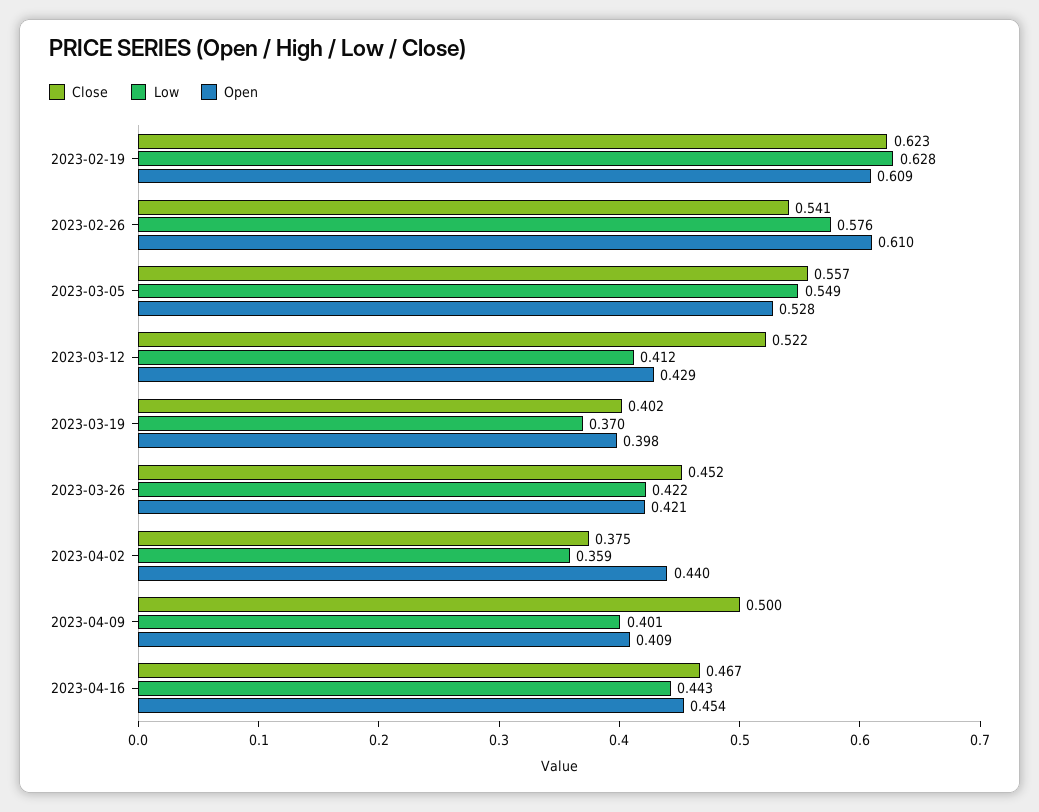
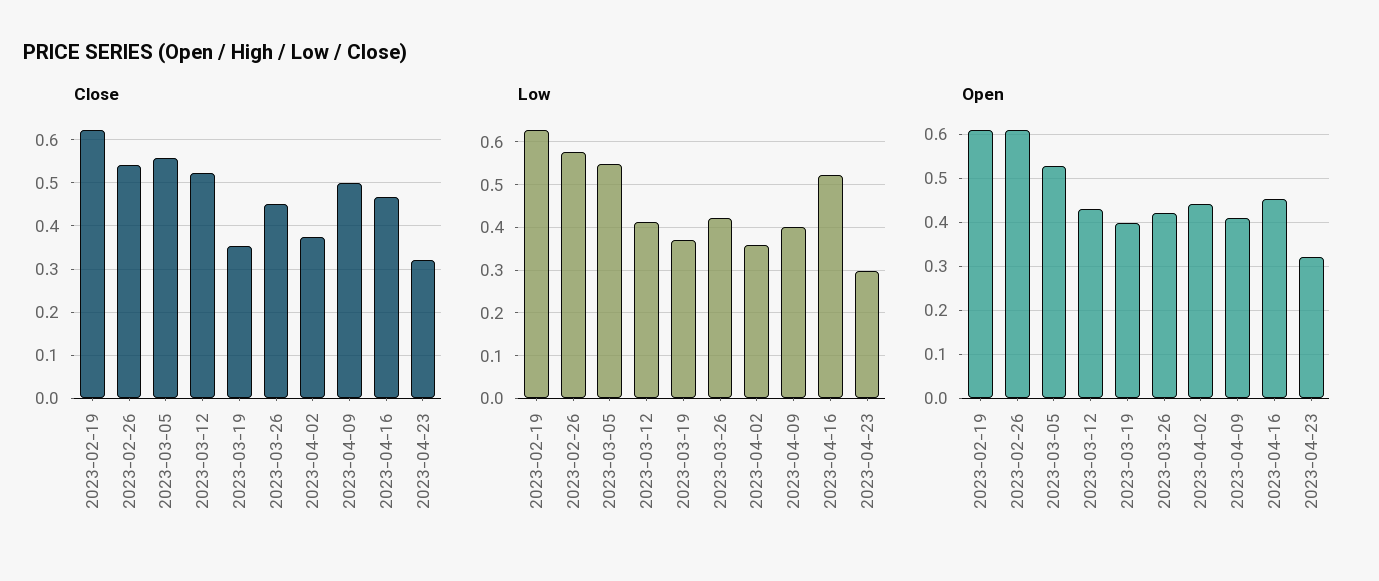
Close, 2023-03-19: 0.402 -> 0.36
Low, 2023-04-16: 0.443 -> 0.52
Close, 2023-04-23: none -> 0.32
Low, 2023-04-23: none -> 0.3
Open, 2023-04-23: none -> 0.32

